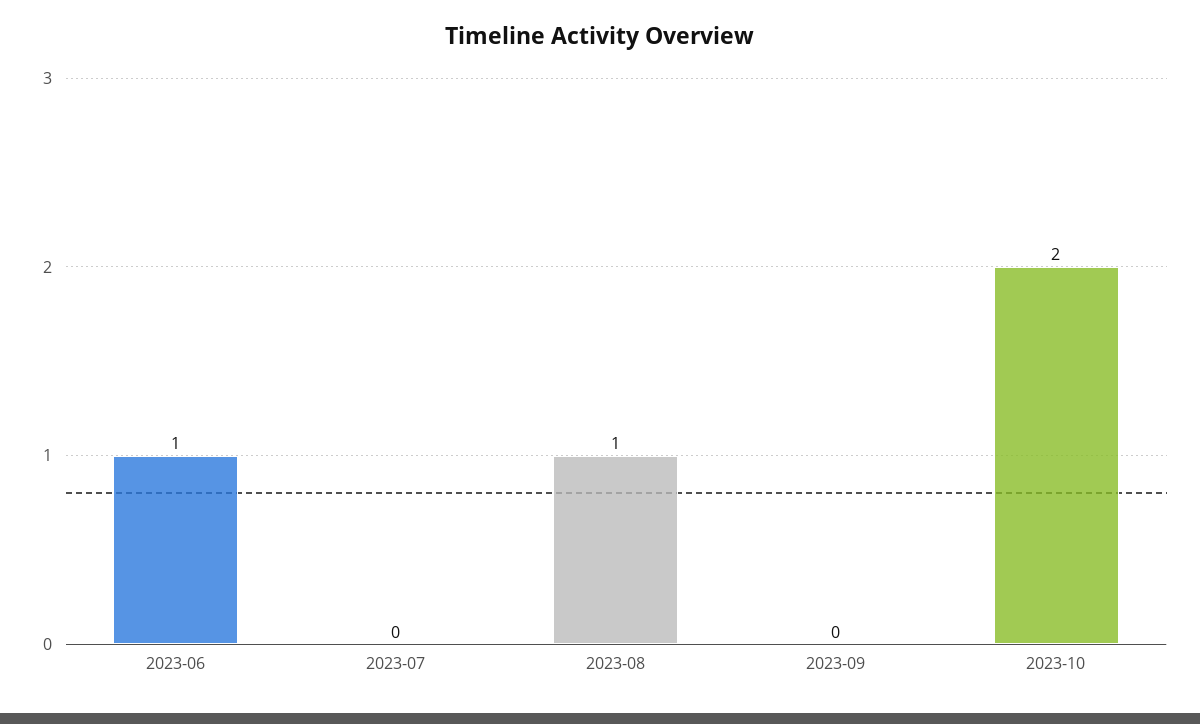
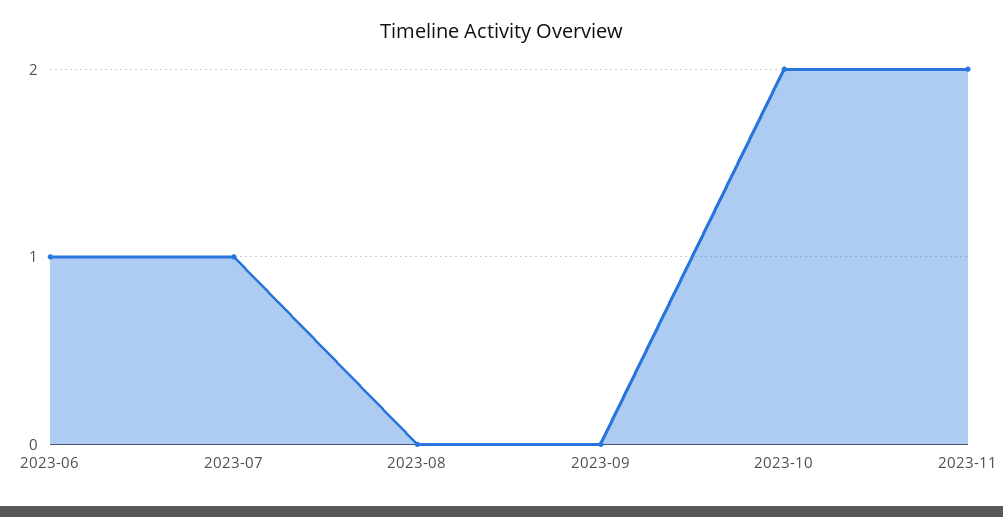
2023-07: 0 -> 1
2023-08: 1 -> 0
2023-11: none -> 2

